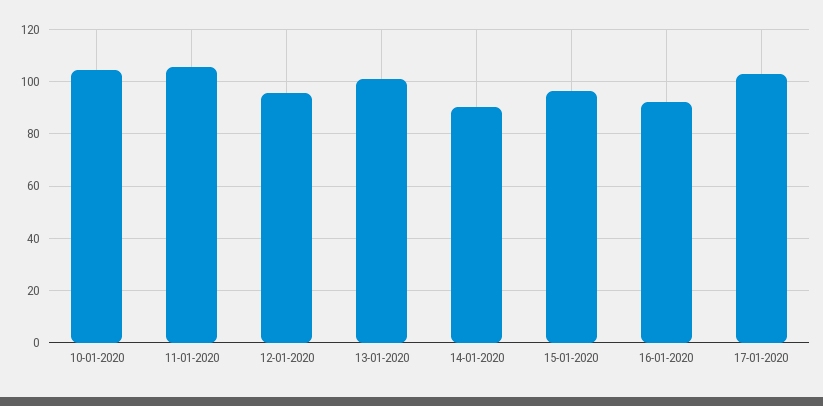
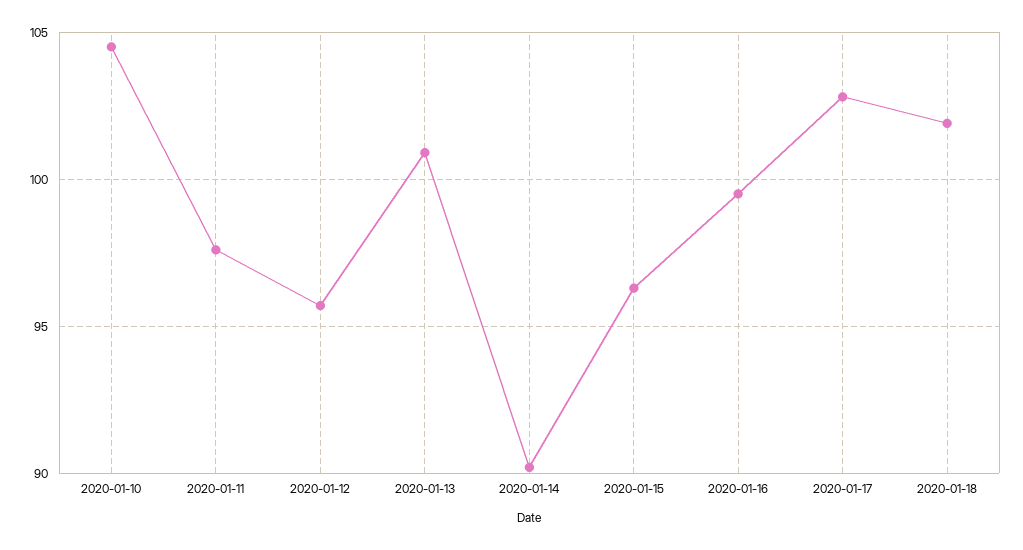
11-01-2020: 105 -> 97.5
16-01-2020: 92.5 -> 99.5
2020-01-18: none -> 102

